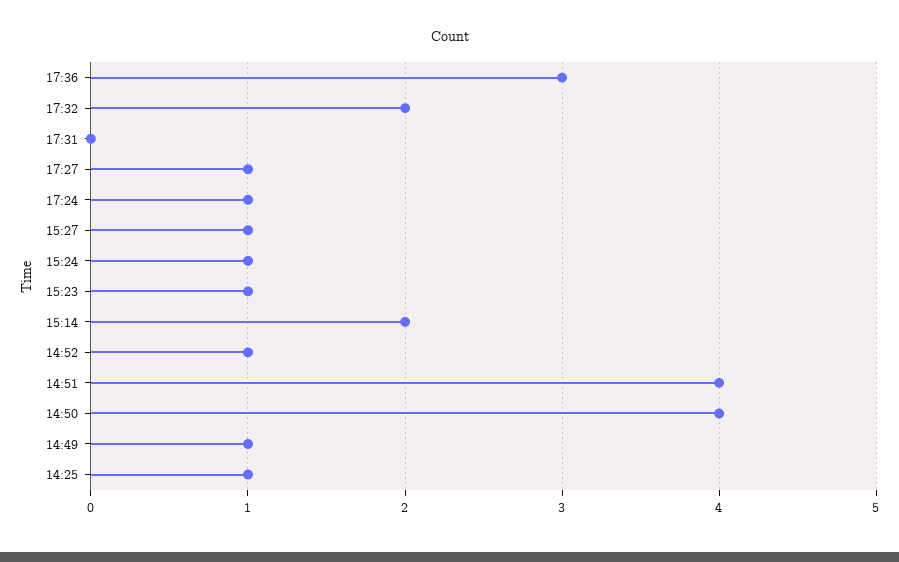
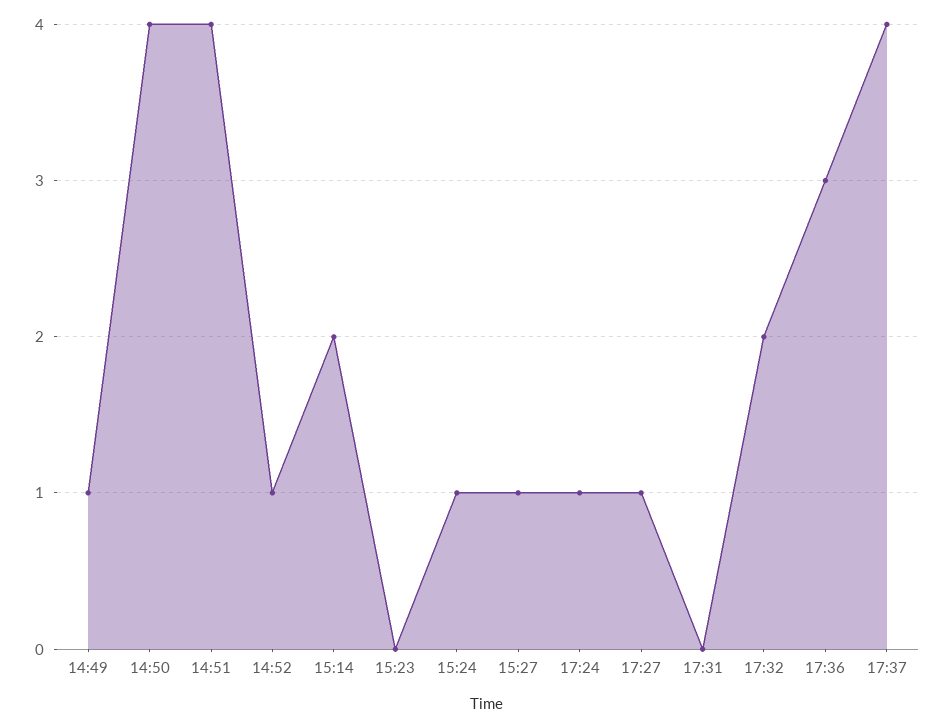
15:23: 1 -> 0
14:25: 1 -> none
17:37: none -> 4

